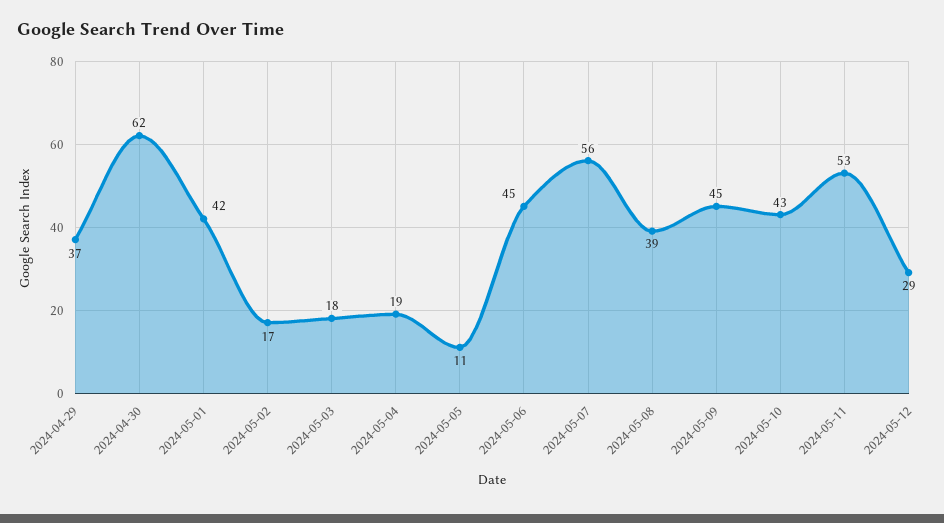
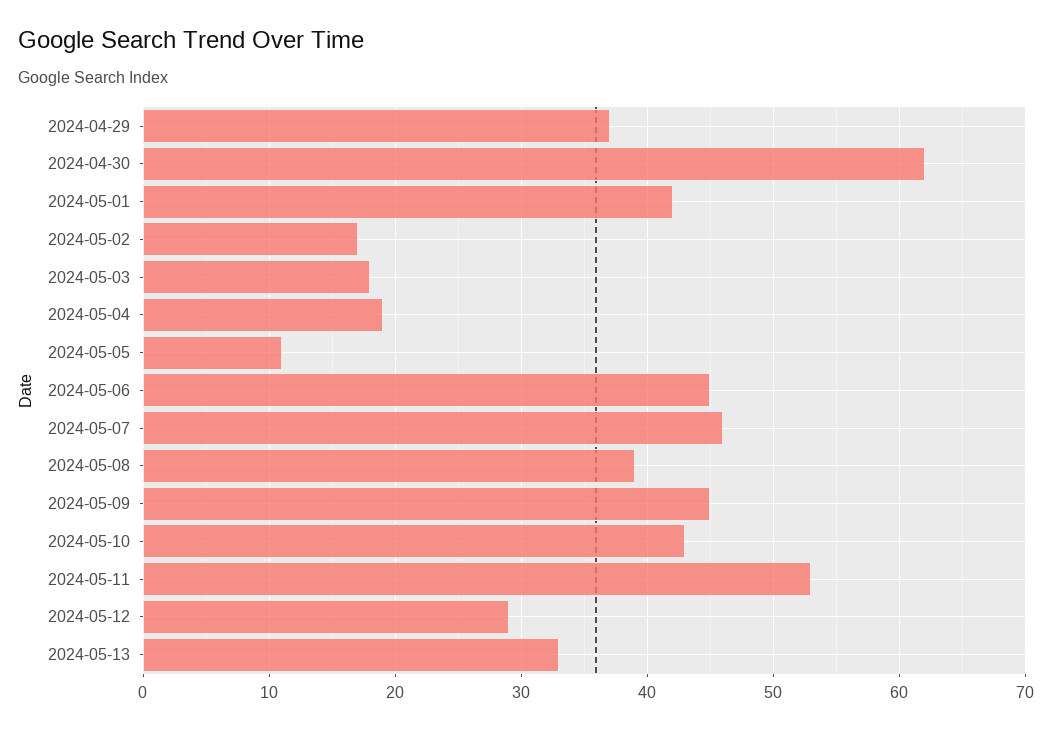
2024-05-07: 56 -> 46
2024-05-13: none -> 33

